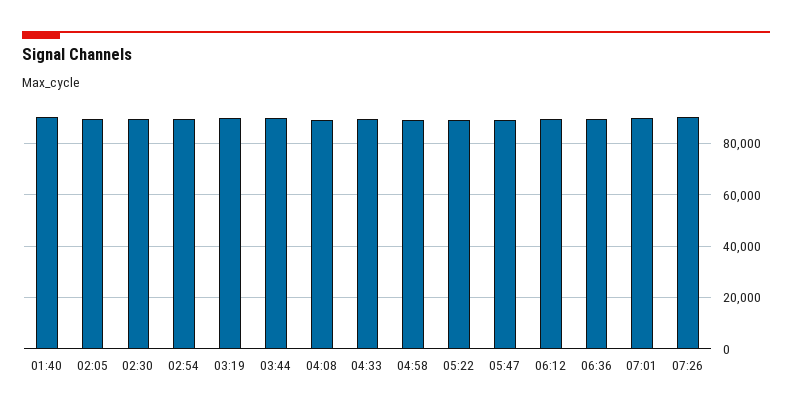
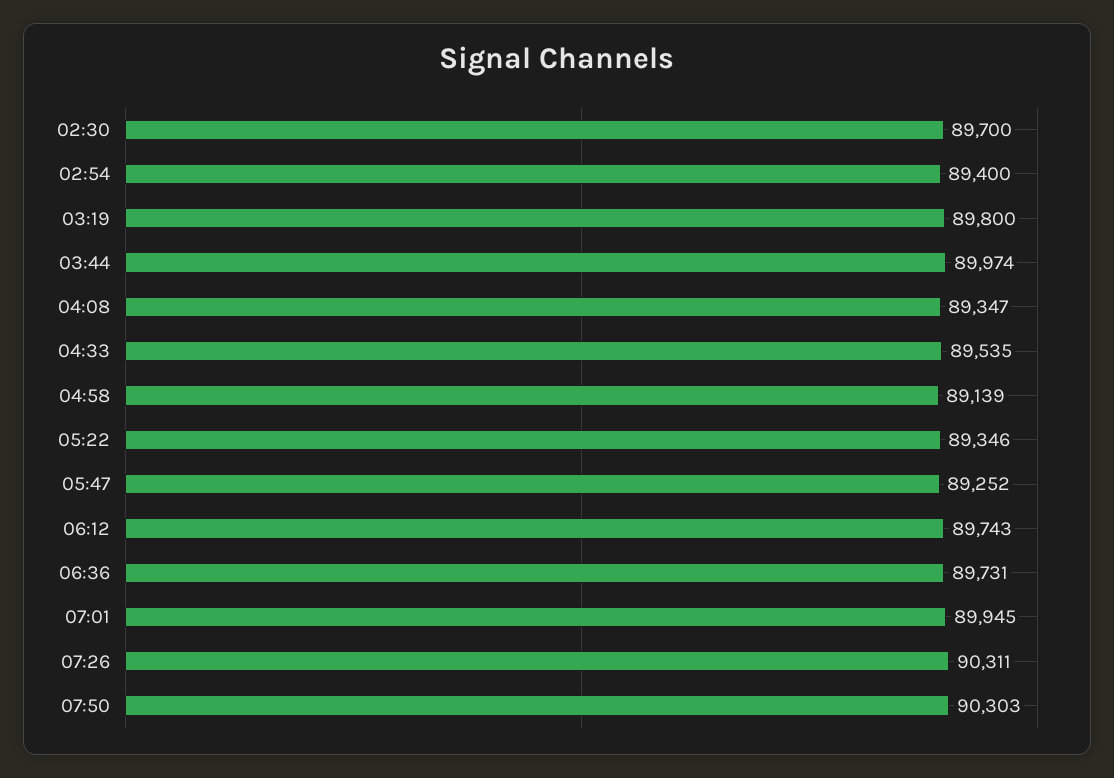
01:40: 90000 -> none
02:05: 90000 -> none
07:50: none -> 90303

